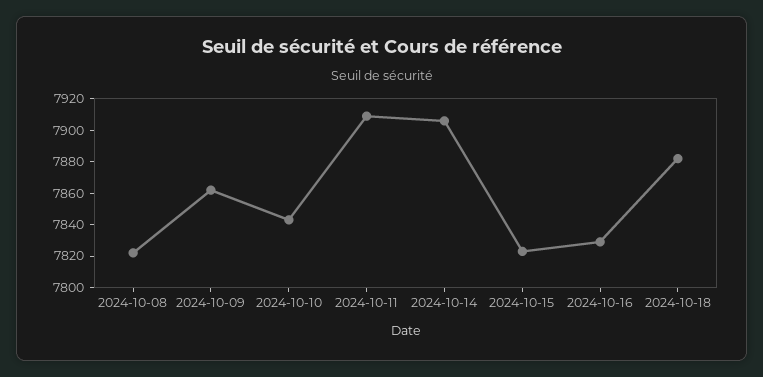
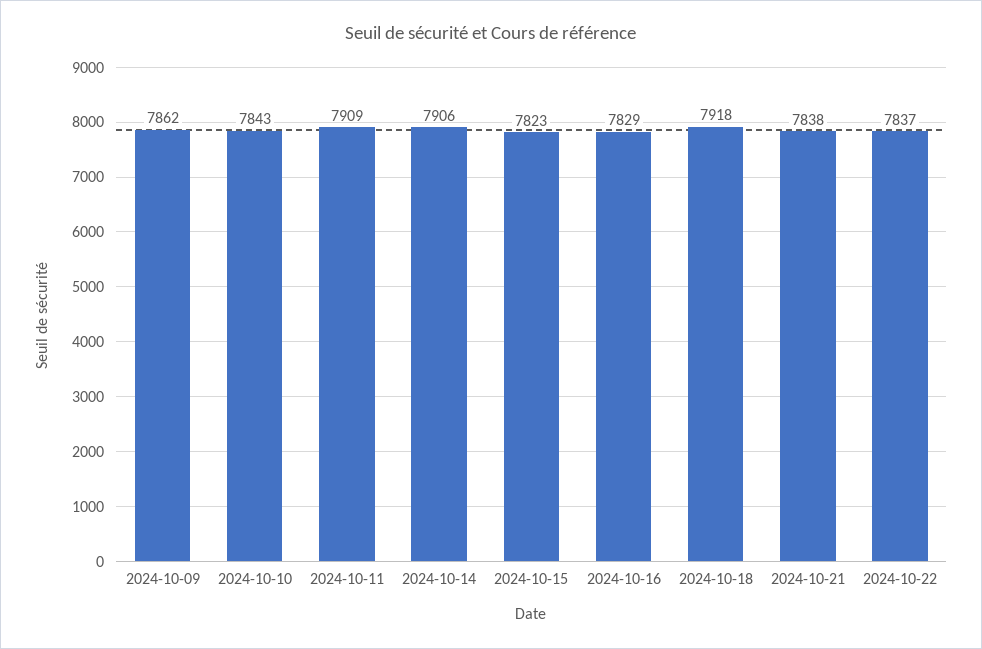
2024-10-08: 7820 -> none
2024-10-18: 7880 -> 7918
2024-10-21: none -> 7838
2024-10-22: none -> 7837

